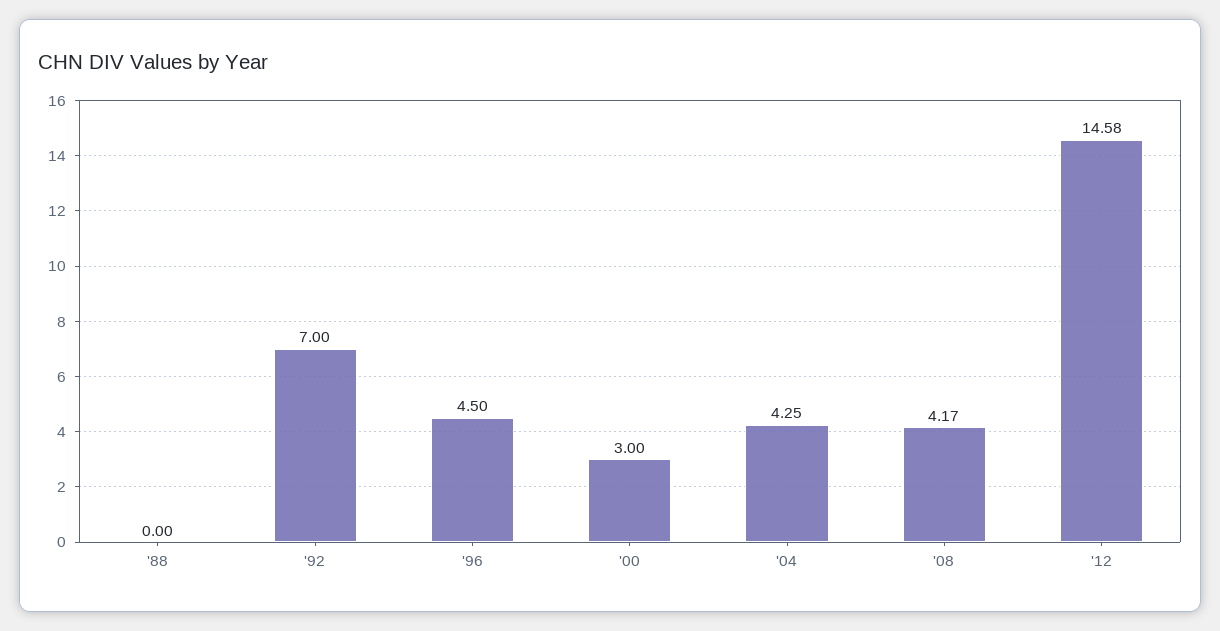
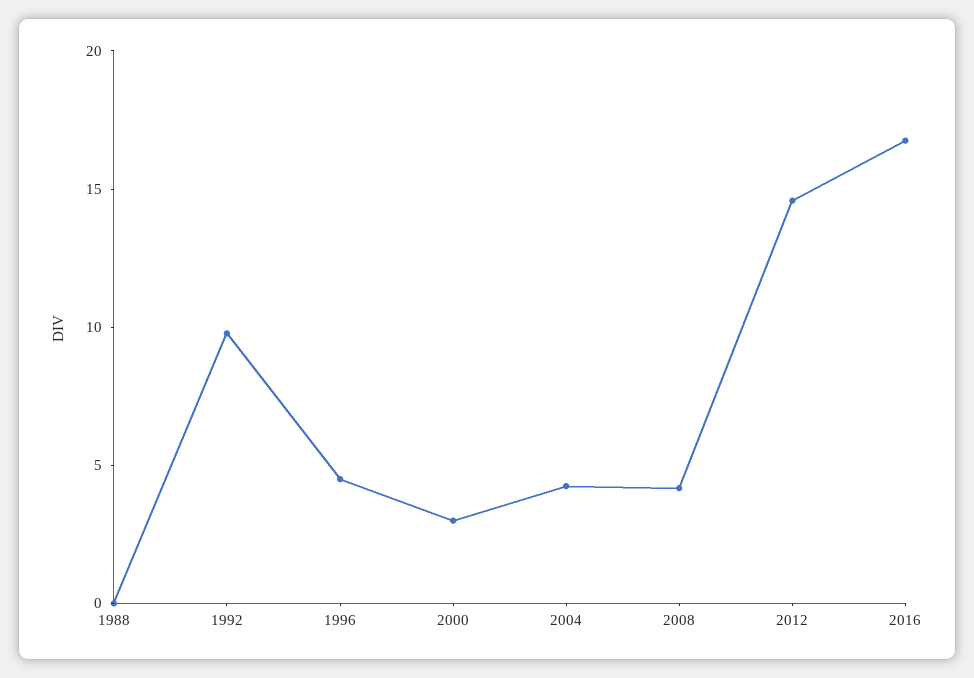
'92: 7 -> 10
2016: none -> 17

